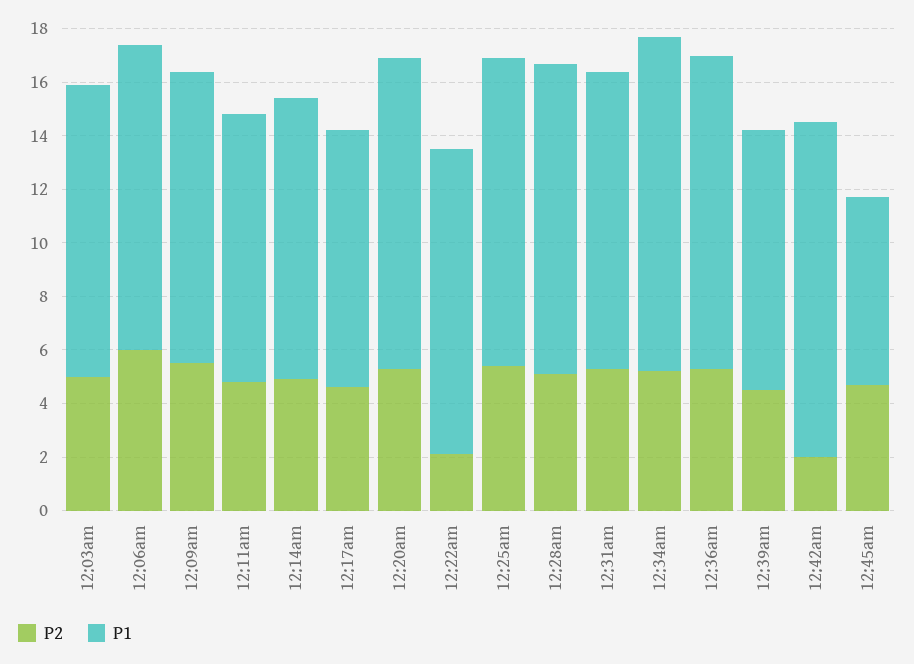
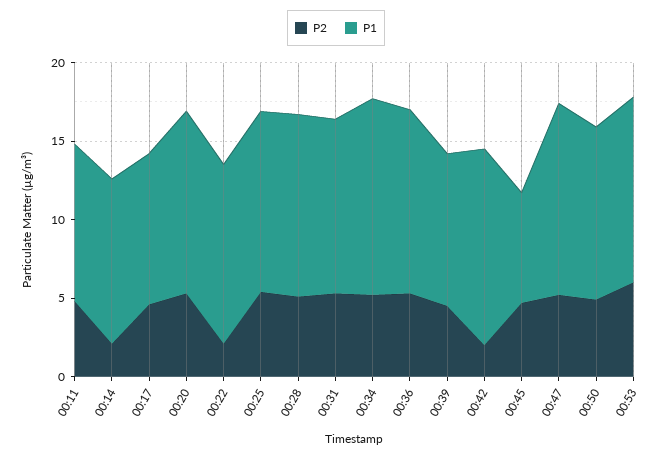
P2, 12:03am: 5 -> none
P1, 12:03am: 11 -> none
P2, 12:06am: 6 -> none
P1, 12:06am: 11.5 -> none
P2, 12:09am: 5.5 -> none
P1, 12:09am: 11 -> none
P2, 12:14am: 5 -> 2
P2, 00:47: none -> 5
P1, 00:47: none -> 12
P2, 00:50: none -> 5
P1, 00:50: none -> 11
P2, 00:53: none -> 6
P1, 00:53: none -> 12

